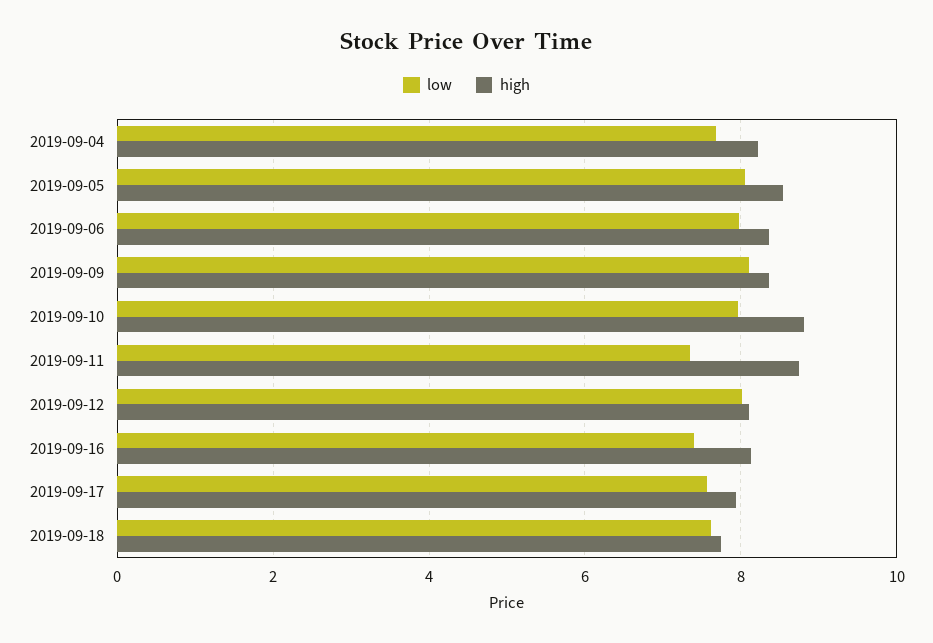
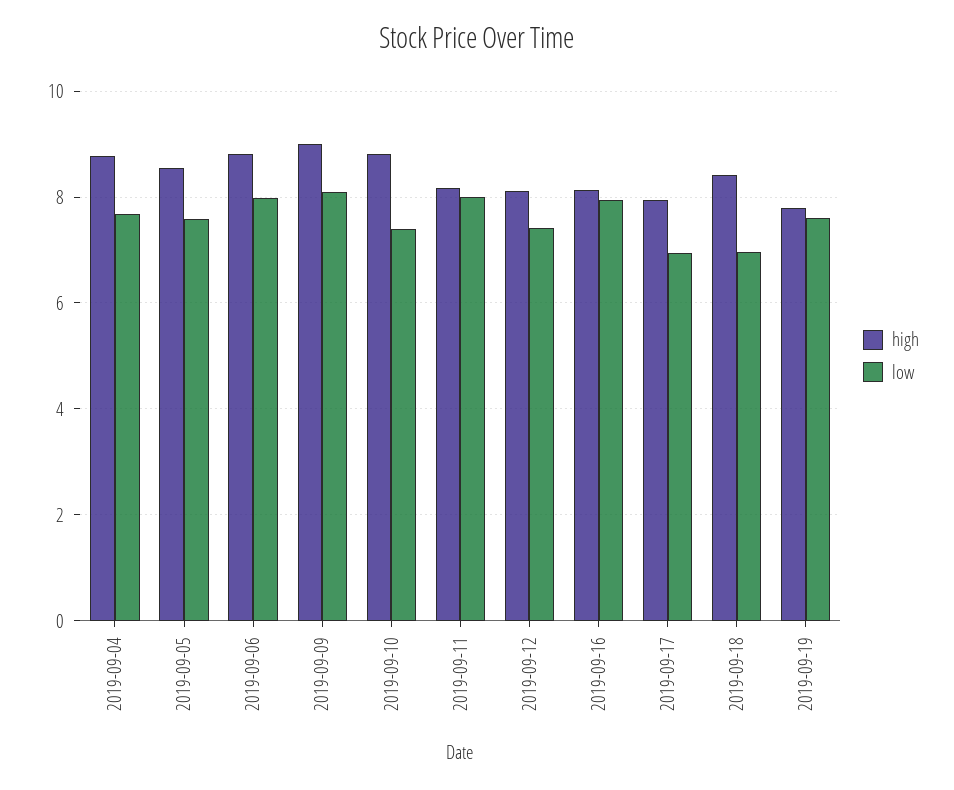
high, 2019-09-04: 8.2 -> 8.8
low, 2019-09-05: 8 -> 7.6
high, 2019-09-06: 8.4 -> 8.8
high, 2019-09-09: 8.4 -> 9
low, 2019-09-10: 8 -> 7.4
low, 2019-09-11: 7.4 -> 8
high, 2019-09-11: 8.8 -> 8.2
low, 2019-09-12: 8 -> 7.4
low, 2019-09-16: 7.4 -> 8
low, 2019-09-17: 7.6 -> 7
low, 2019-09-18: 7.6 -> 7
high, 2019-09-18: 7.8 -> 8.4
high, 2019-09-19: none -> 7.8
low, 2019-09-19: none -> 7.6

